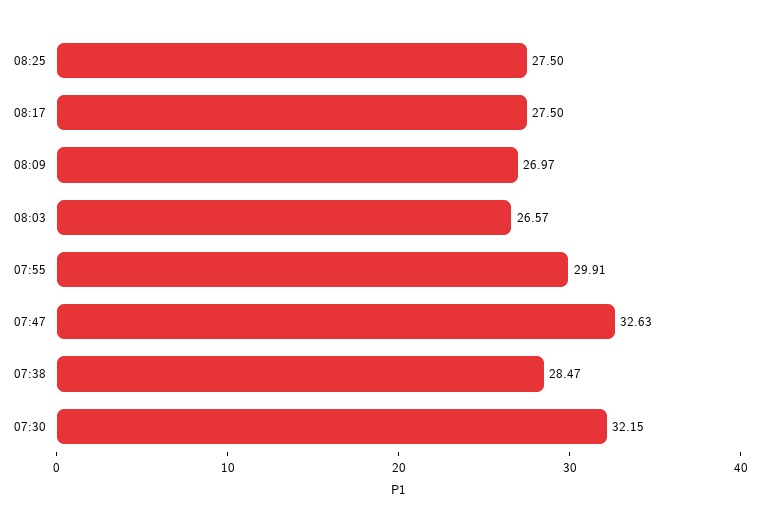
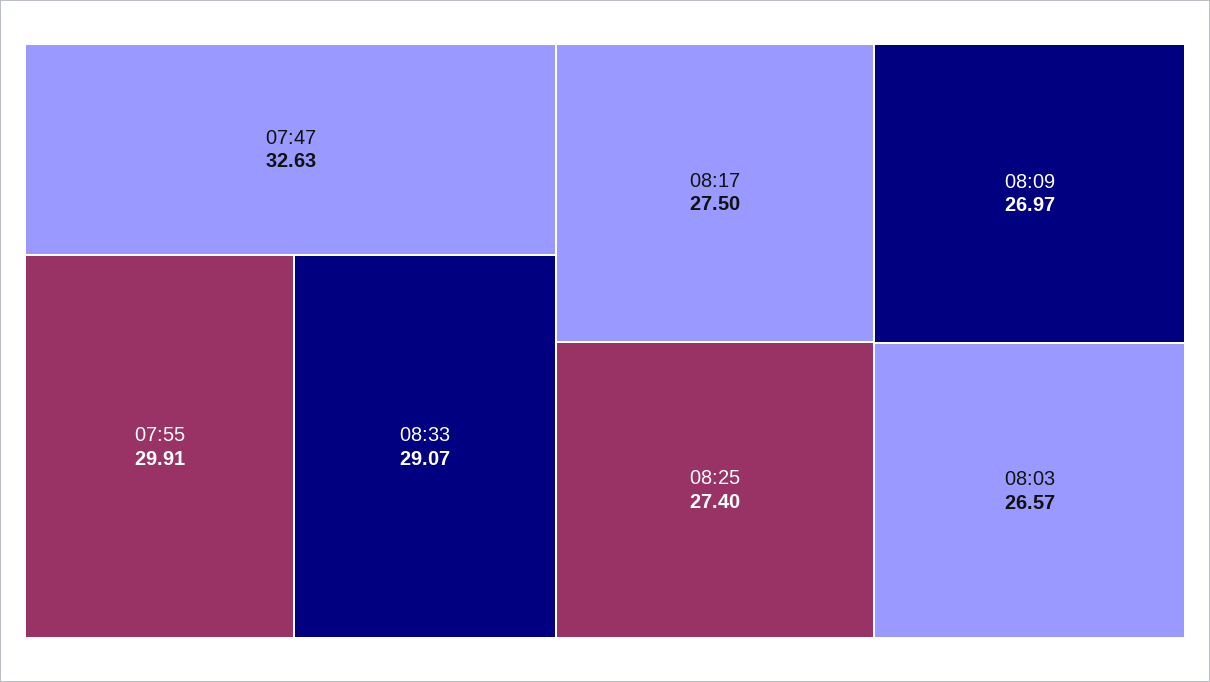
08:25: 27.5 -> 27.4
07:38: 28.47 -> none
07:30: 32.15 -> none
08:33: none -> 29.07

